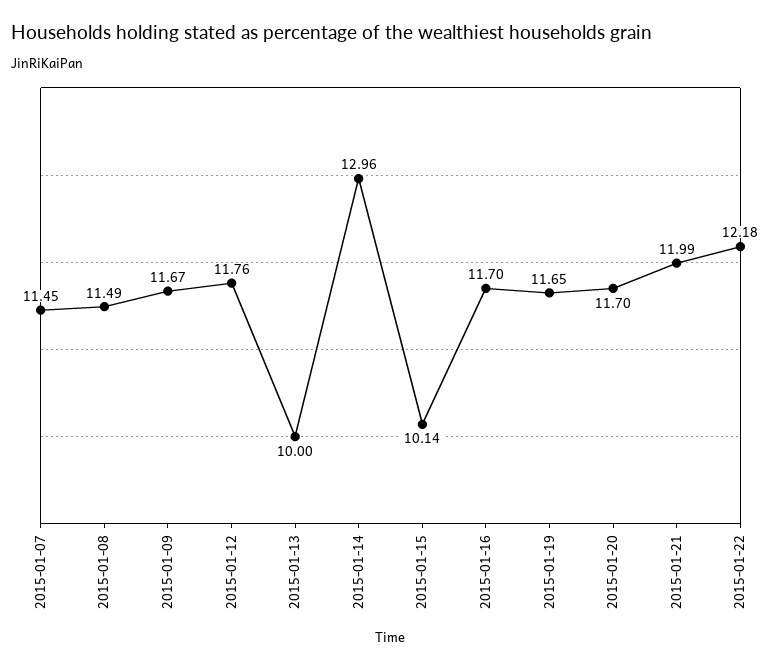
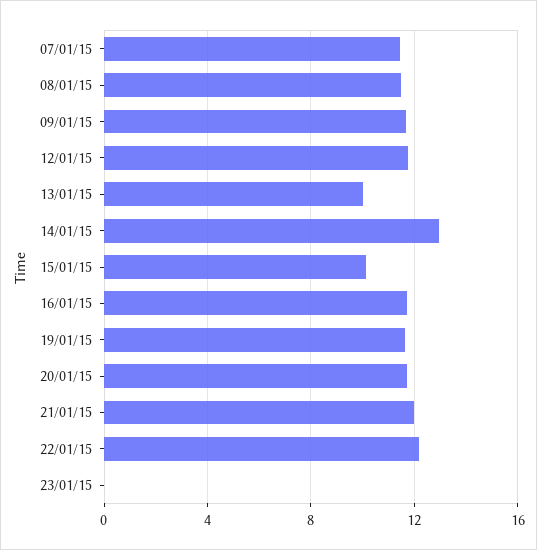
23/01/15: none -> 0

